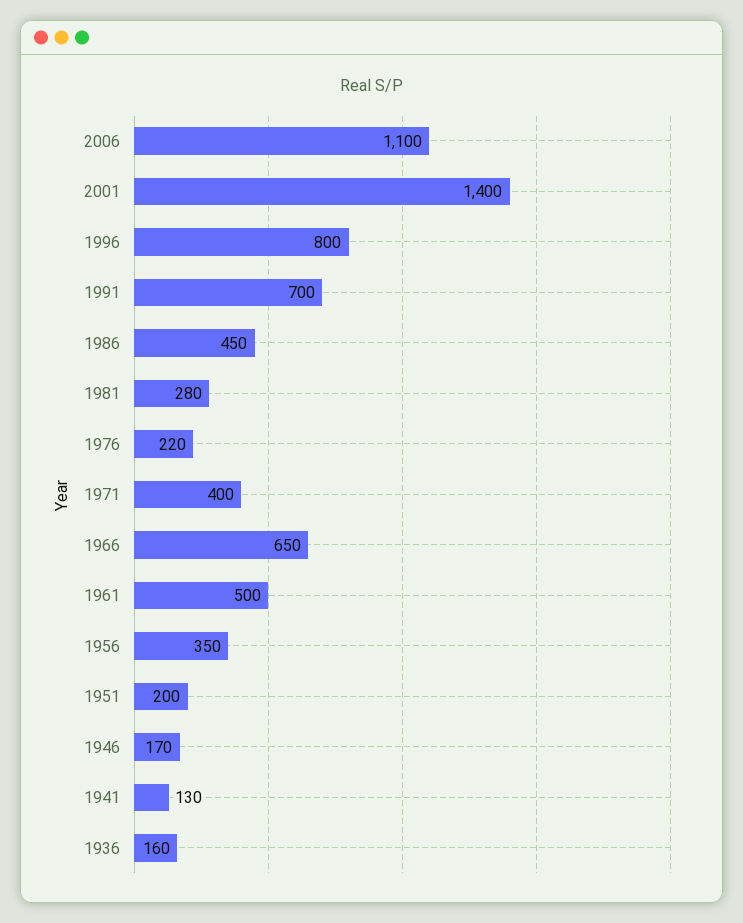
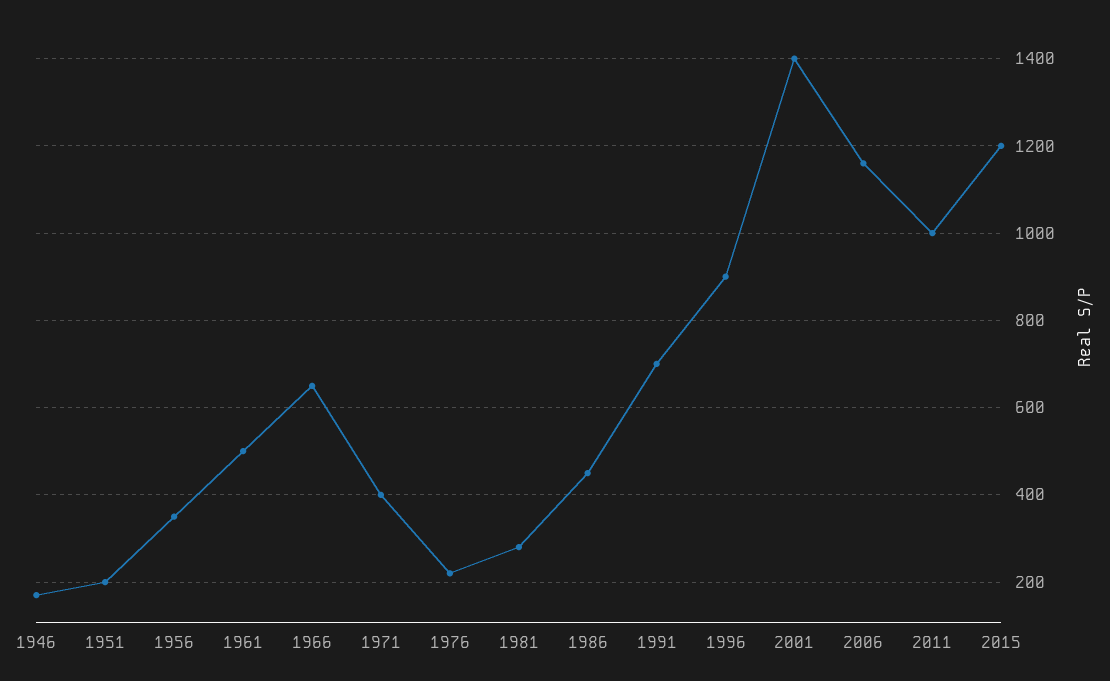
2006: 1100 -> 1160
1996: 800 -> 900
1941: 130 -> none
1936: 160 -> none
2011: none -> 1000
2015: none -> 1200

